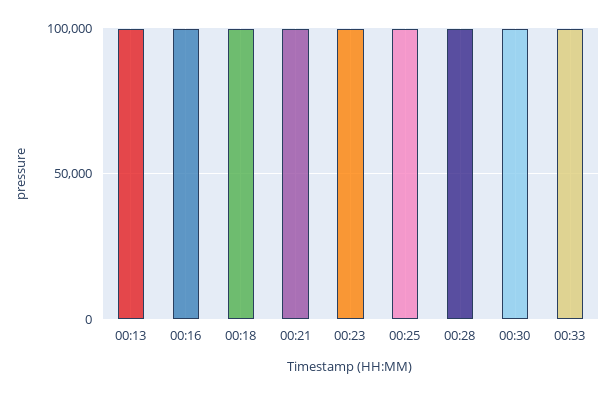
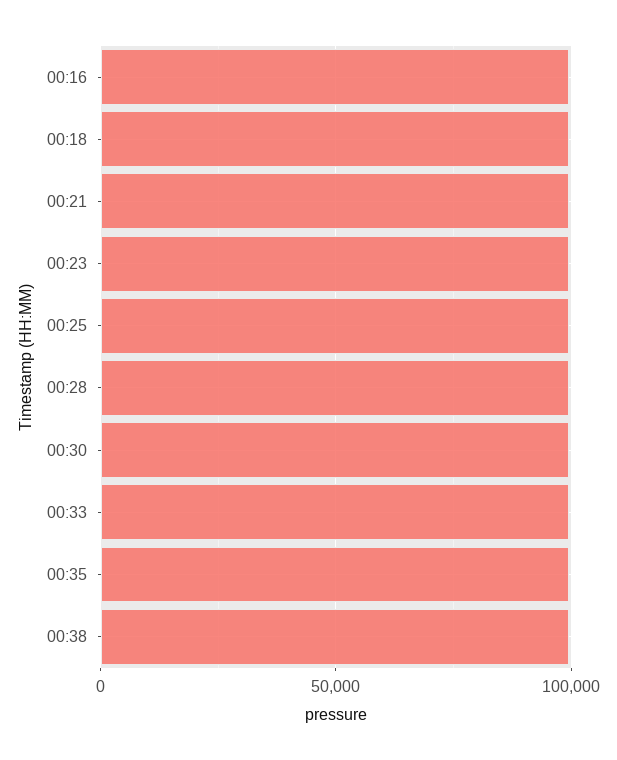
00:13: 100000 -> none
00:35: none -> 100000
00:38: none -> 100000

